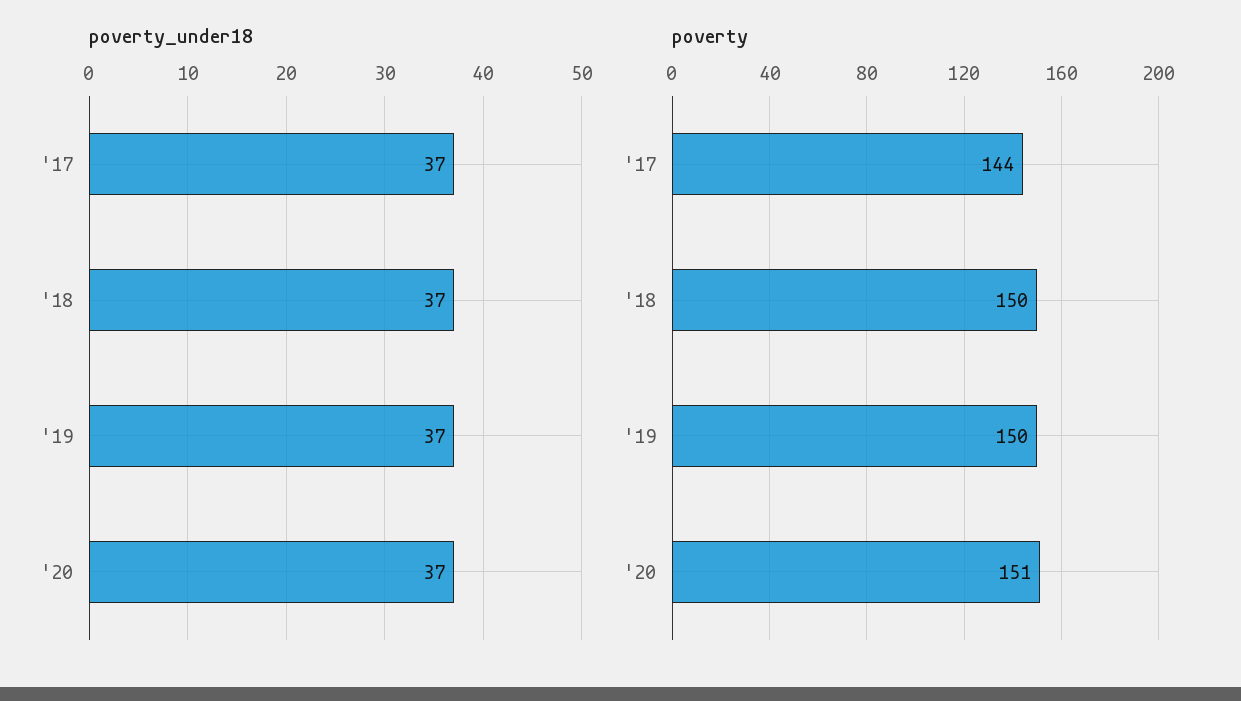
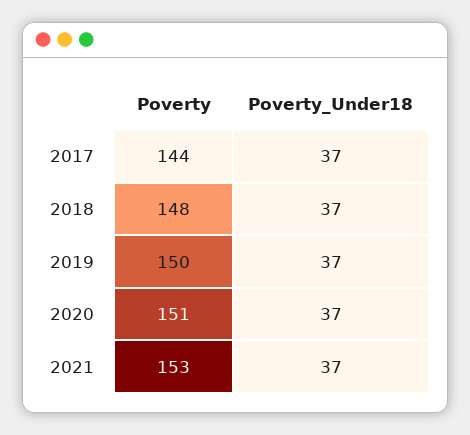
poverty, '18: 150 -> 148
poverty, 2021: none -> 153
poverty_under18, 2021: none -> 37

